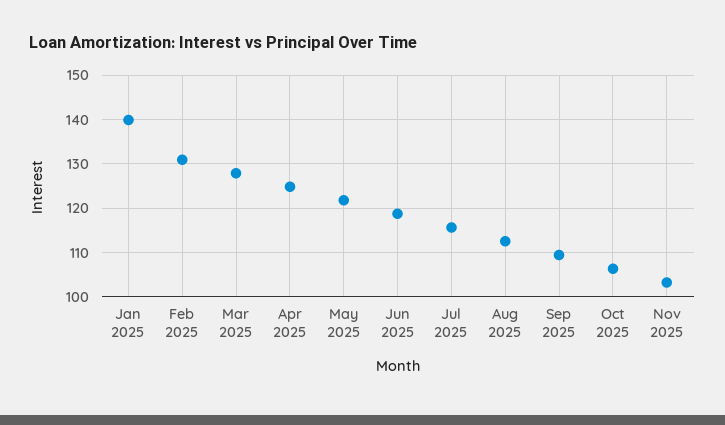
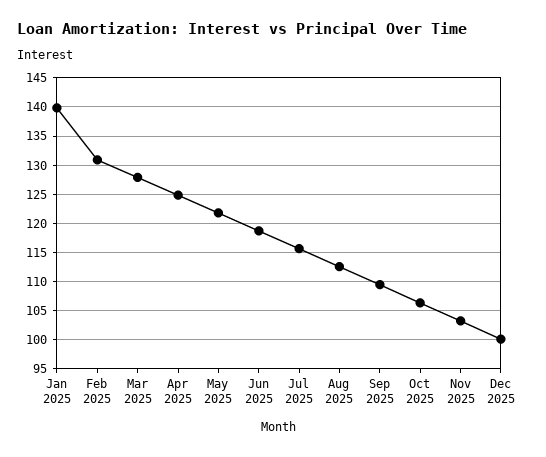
Dec 2025: none -> 100

